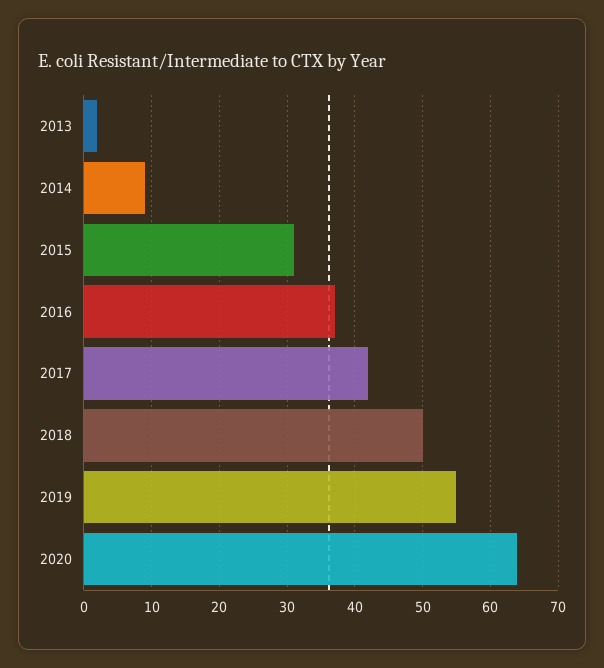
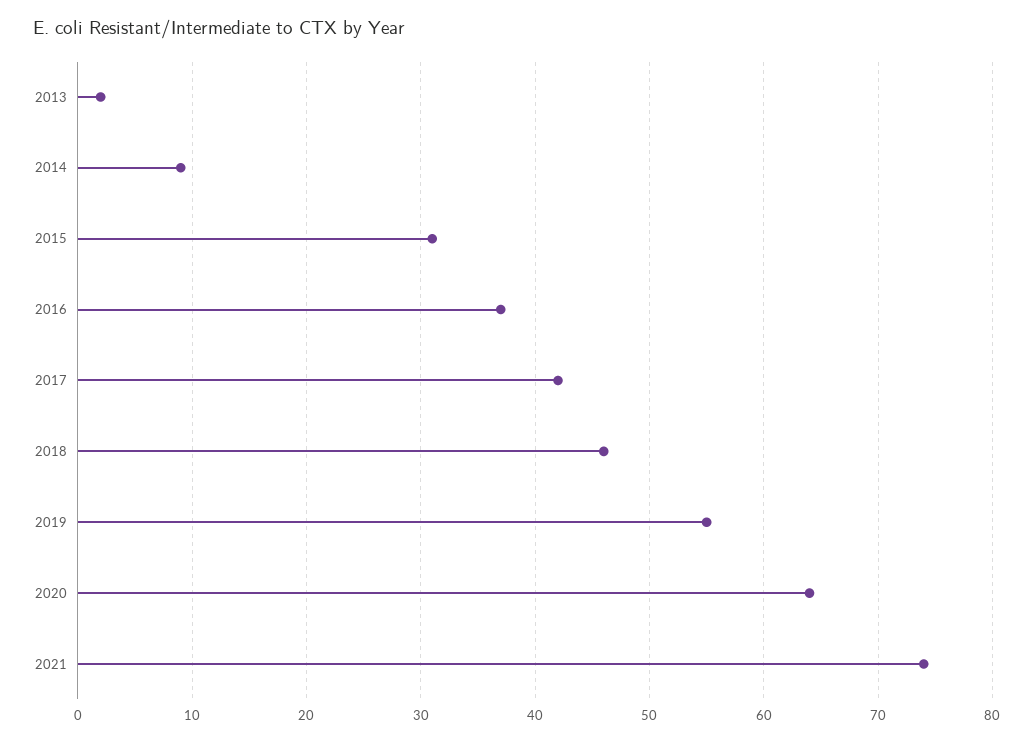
2018: 50 -> 46
2021: none -> 74

